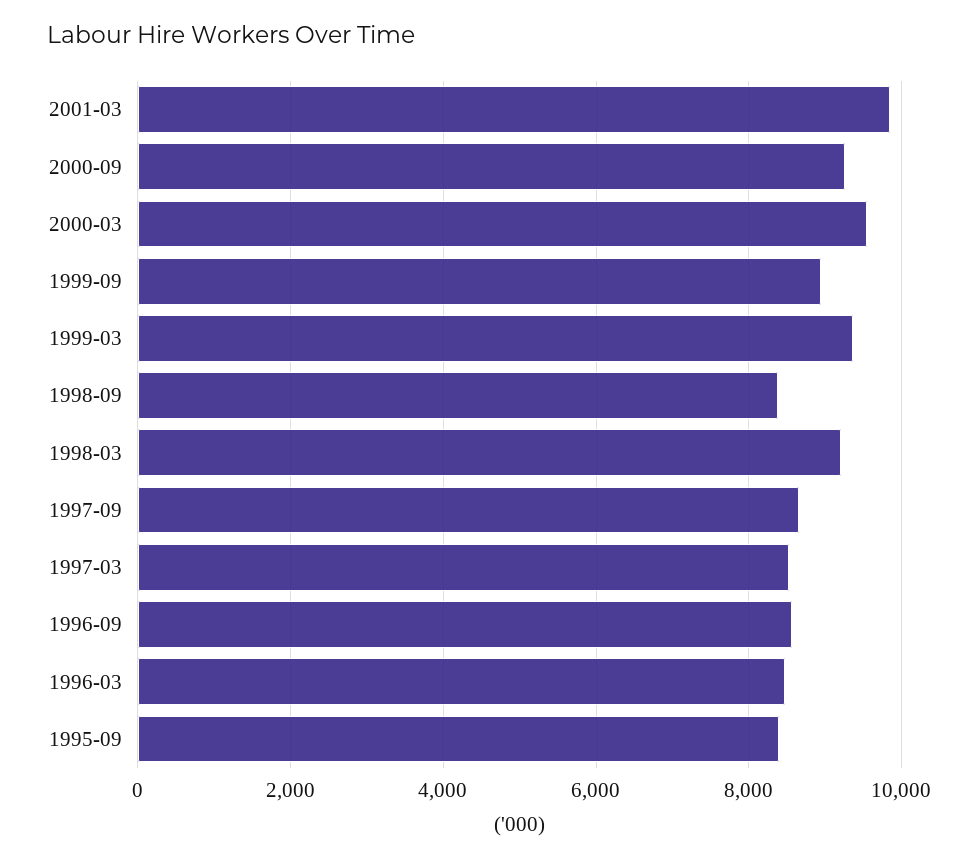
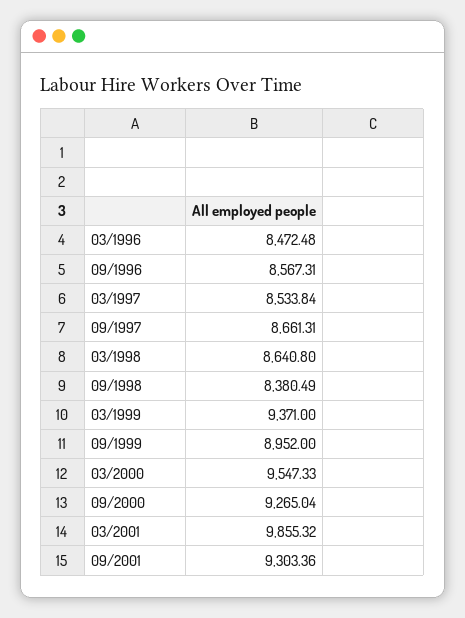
1998-03: 9200 -> 8640.8
1995-09: 8400 -> none
09/2001: none -> 9303.36

